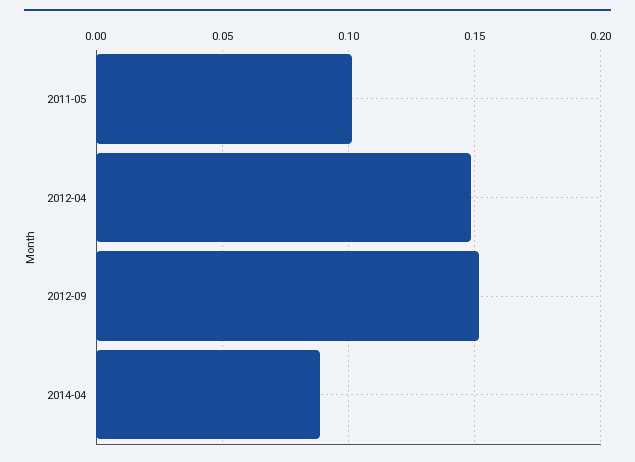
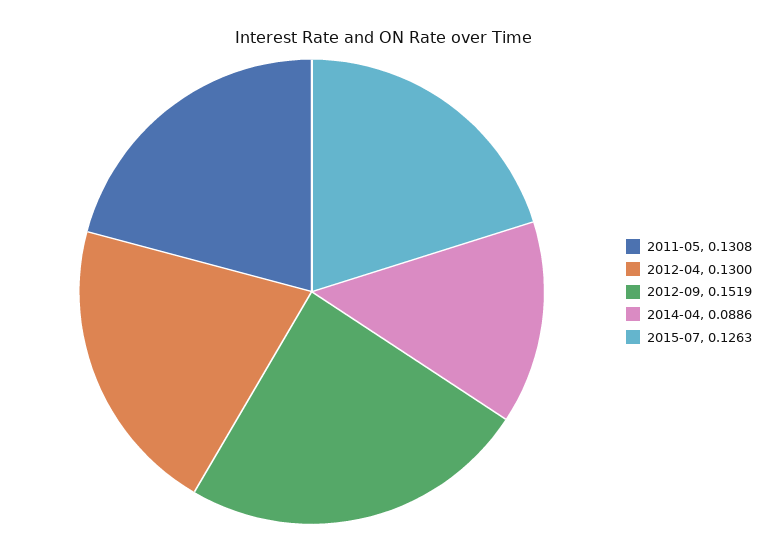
2011-05: 0.1 -> 0.1308
2012-04: 0.15 -> 0.13
2015-07: none -> 0.1263

